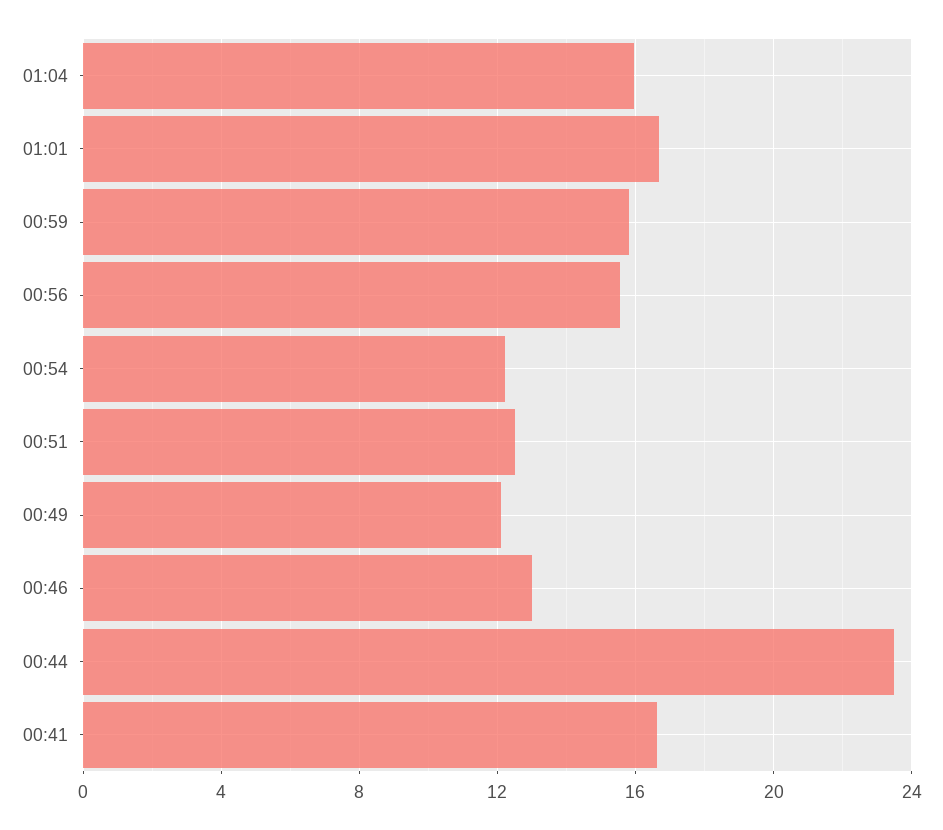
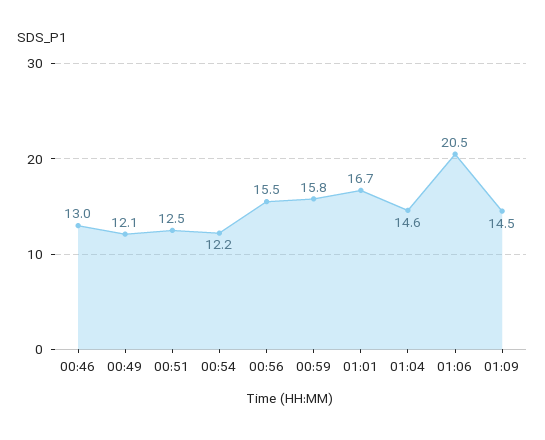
01:04: 16 -> 14.6
00:44: 23.5 -> none
00:41: 16.5 -> none
01:06: none -> 20.5
01:09: none -> 14.5

